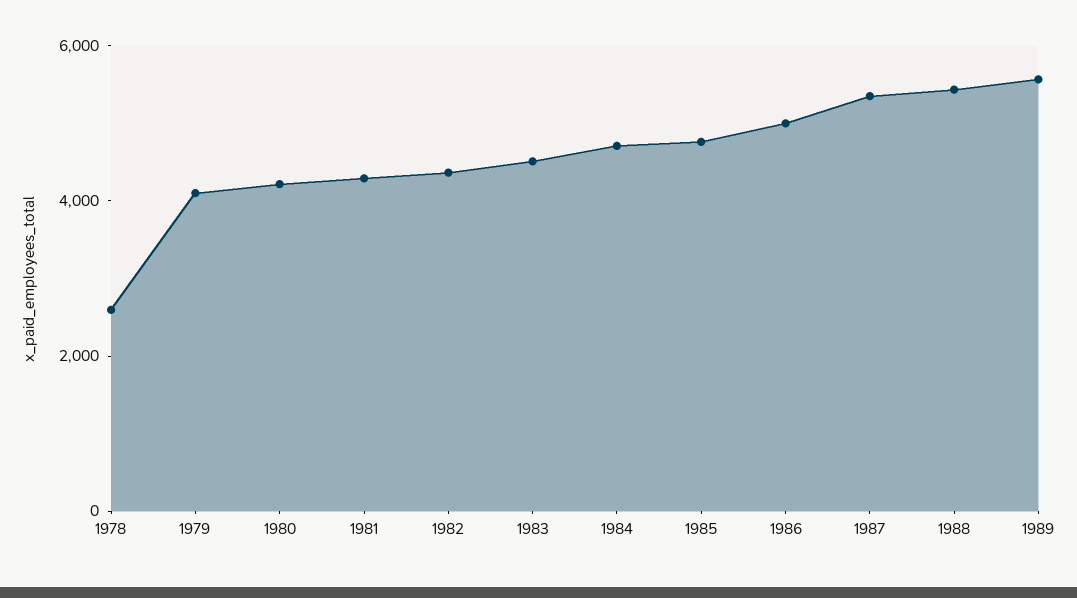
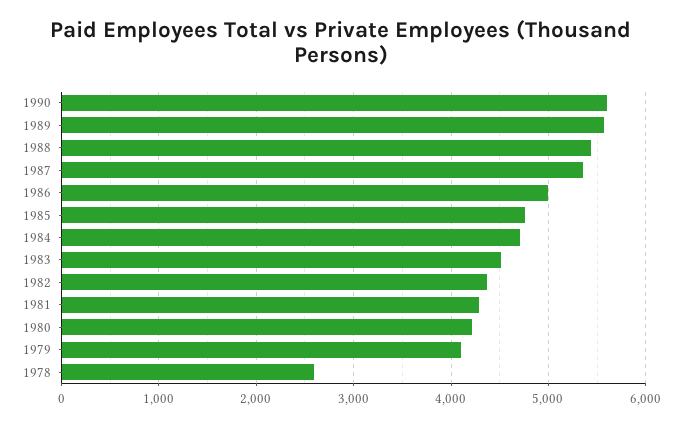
1990: none -> 5600

